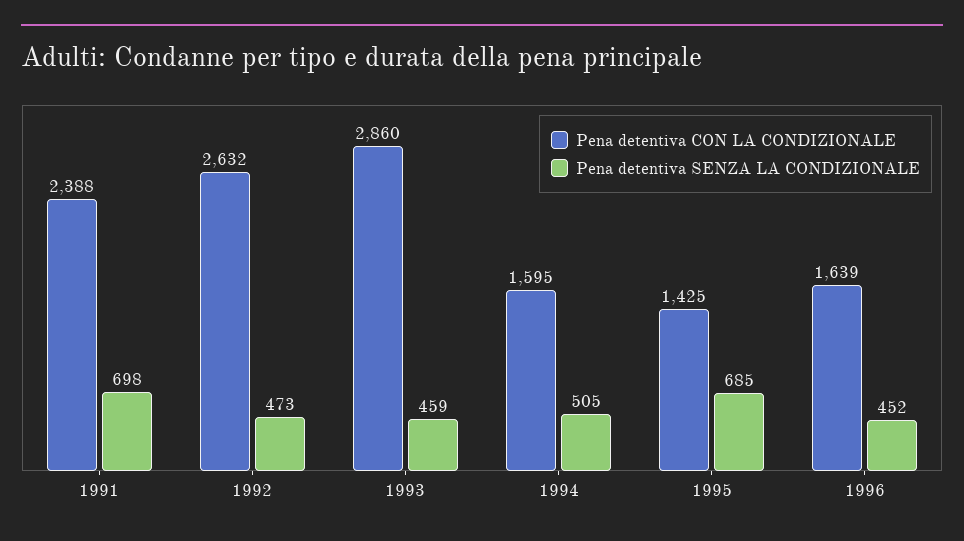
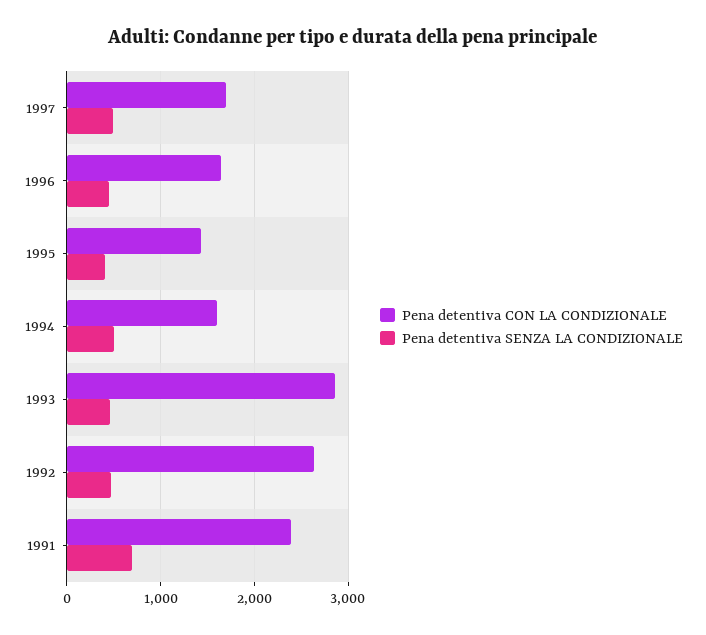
Pena detentiva SENZA LA CONDIZIONALE, 1995: 685 -> 400
Pena detentiva CON LA CONDIZIONALE, 1997: none -> 1700
Pena detentiva SENZA LA CONDIZIONALE, 1997: none -> 500

